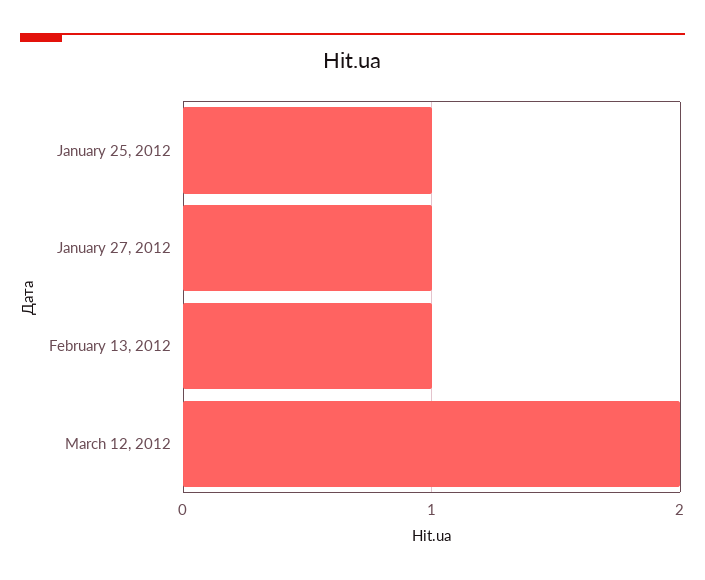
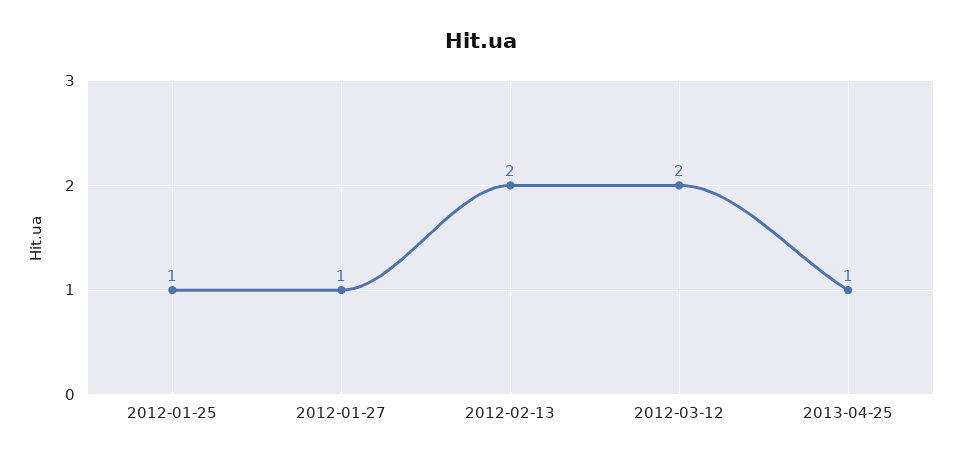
February 13, 2012: 1 -> 2
2013-04-25: none -> 1

